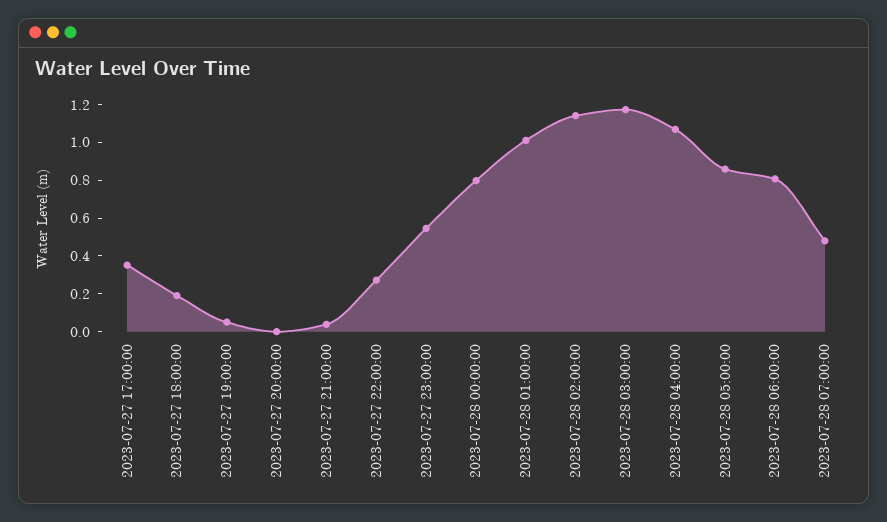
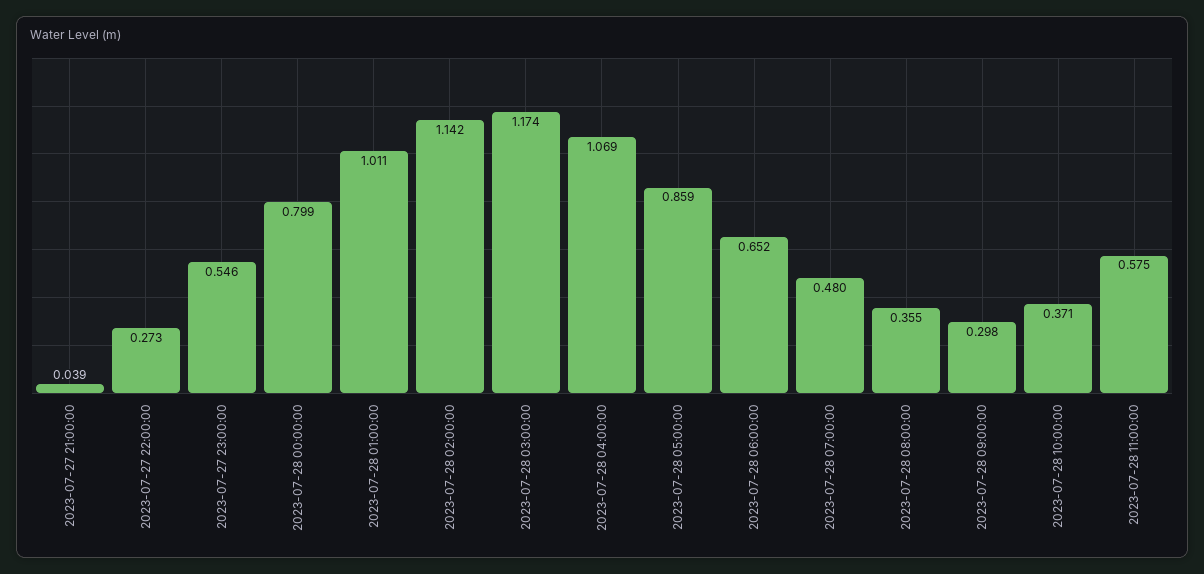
2023-07-27 17:00:00: 0.35 -> none
2023-07-27 18:00:00: 0.2 -> none
2023-07-27 19:00:00: 0.05 -> none
2023-07-27 20:00:00: 0 -> none
2023-07-28 06:00:00: 0.8 -> 0.652
2023-07-28 08:00:00: none -> 0.355
2023-07-28 09:00:00: none -> 0.298
2023-07-28 10:00:00: none -> 0.371
2023-07-28 11:00:00: none -> 0.575

